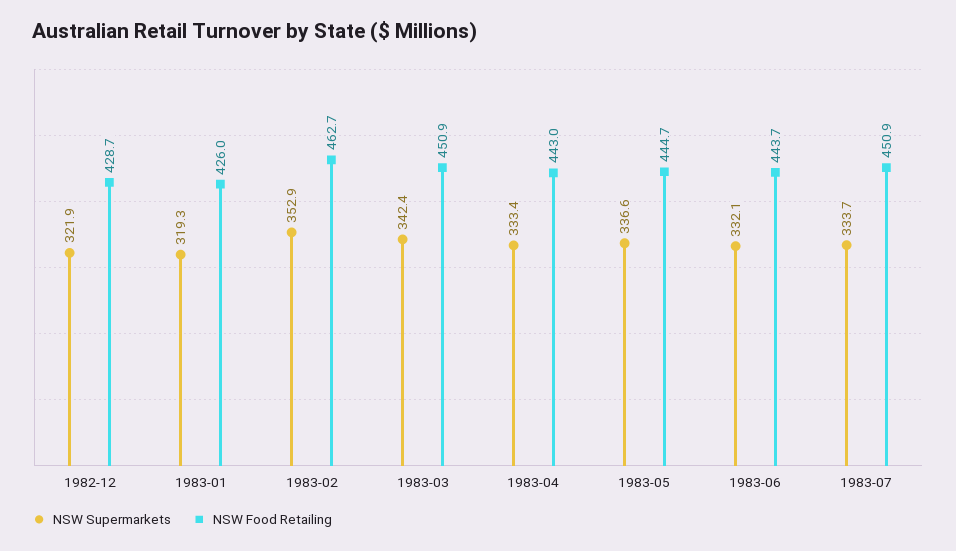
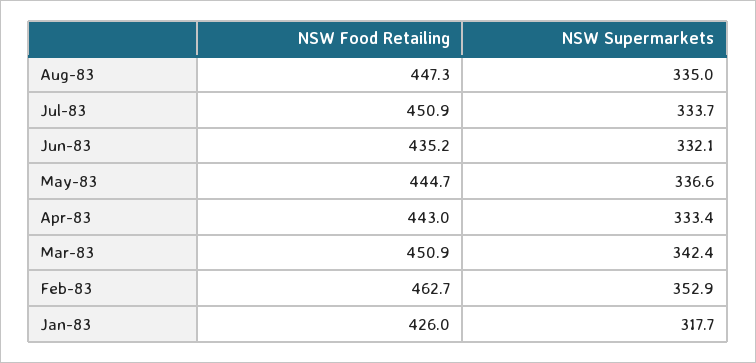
NSW Supermarkets, 1982-12: 321.9 -> none
NSW Food Retailing, 1982-12: 428.7 -> none
NSW Supermarkets, 1983-01: 319.3 -> 317.7
NSW Food Retailing, 1983-06: 443.7 -> 435.2
NSW Food Retailing, Aug-83: none -> 447.3
NSW Supermarkets, Aug-83: none -> 335

